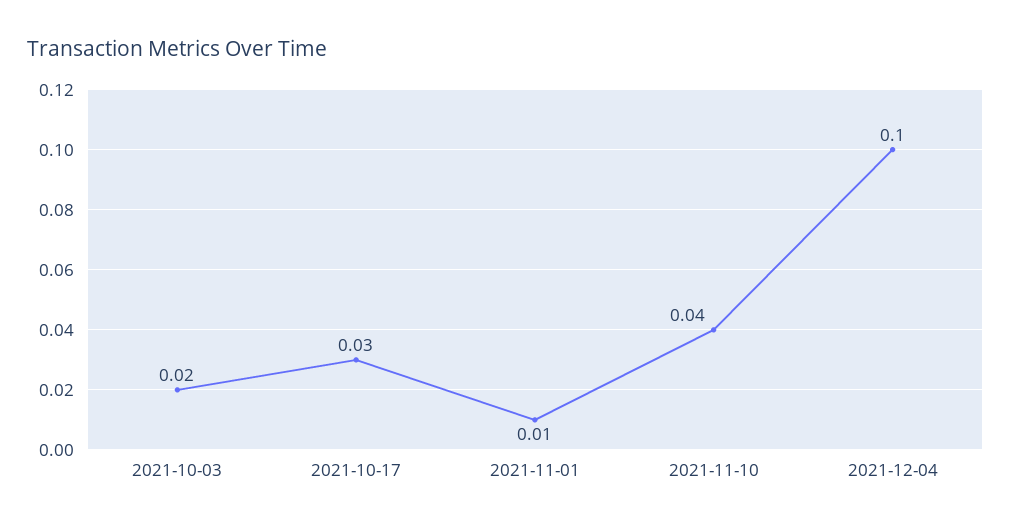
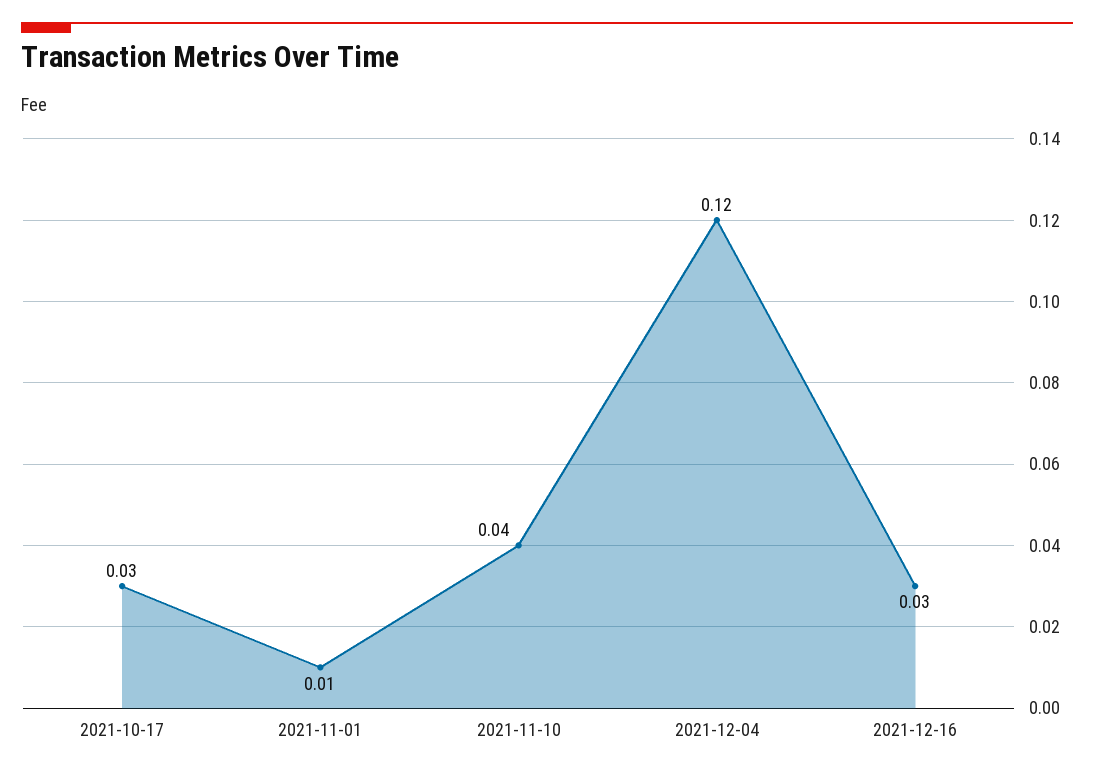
2021-10-03: 0.02 -> none
2021-12-04: 0.1 -> 0.12
2021-12-16: none -> 0.03

